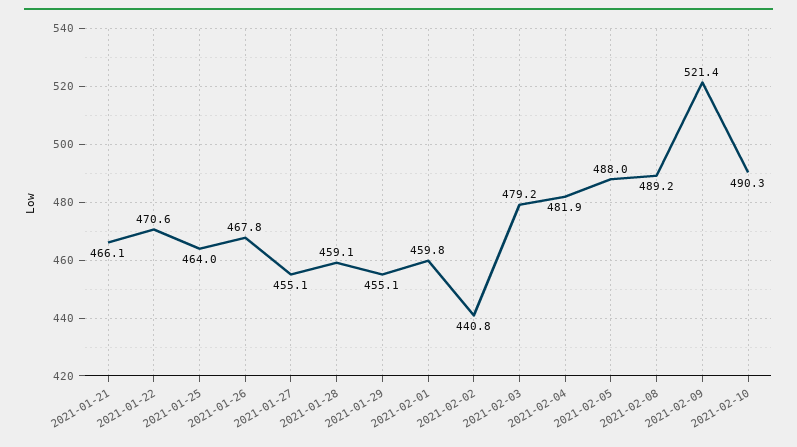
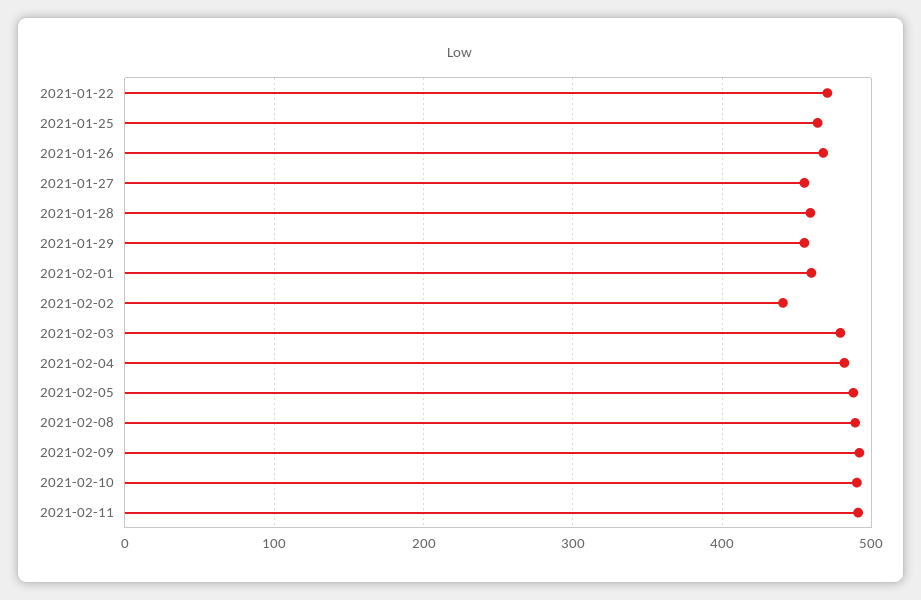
2021-01-21: 466.1 -> none
2021-02-09: 521.4 -> 490
2021-02-11: none -> 490

